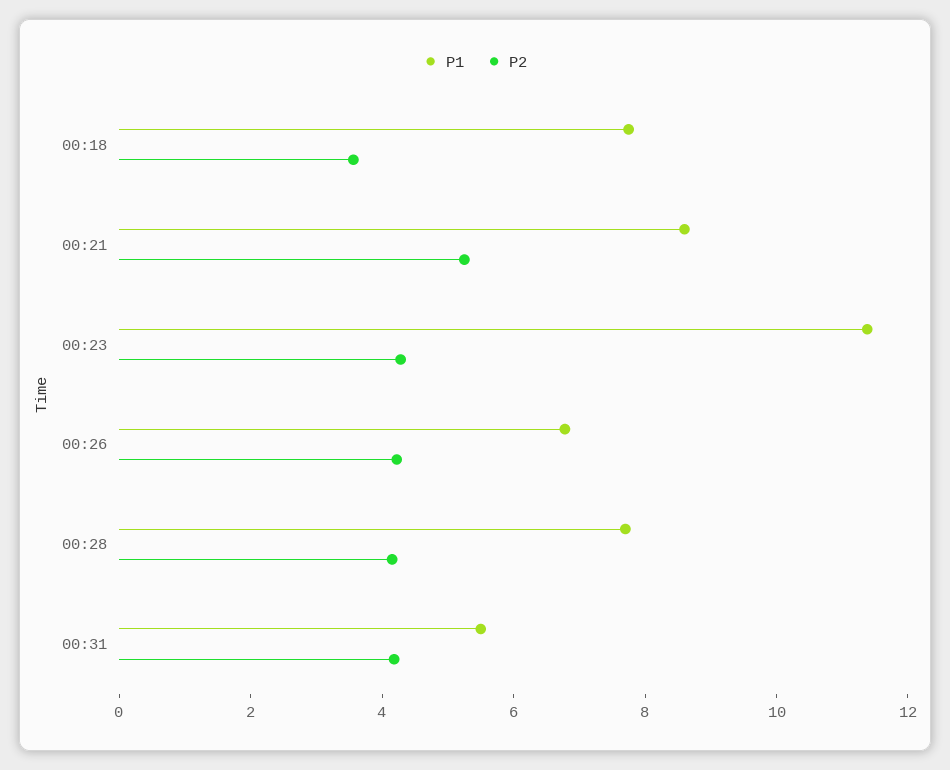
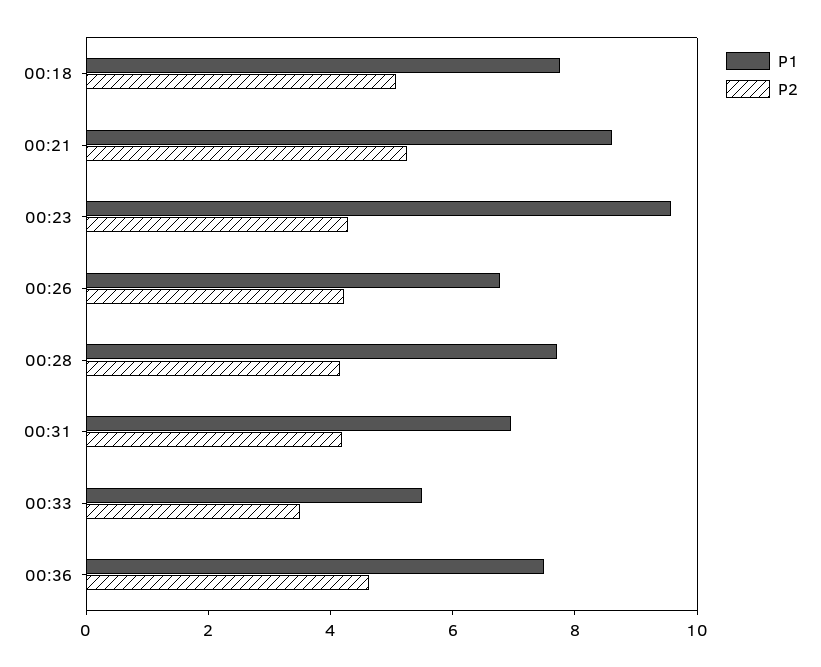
P2, 00:18: 3.5 -> 5
P1, 00:23: 11.5 -> 9.5
P1, 00:31: 5.5 -> 7
P1, 00:33: none -> 5.5
P2, 00:33: none -> 3.5
P1, 00:36: none -> 7.5
P2, 00:36: none -> 4.5

